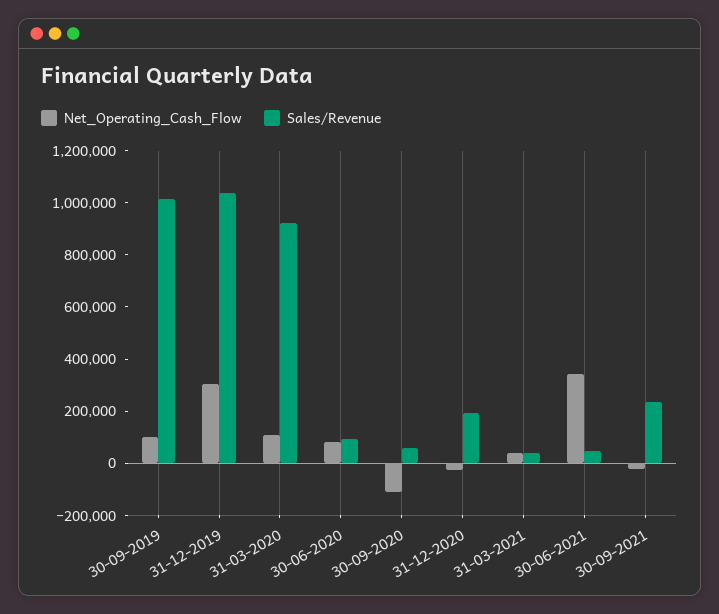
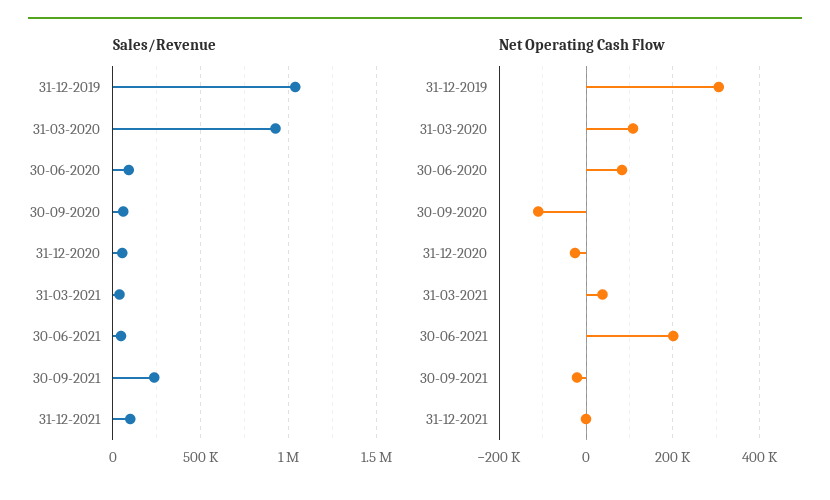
Net_Operating_Cash_Flow, 30-09-2019: 100000 -> none
Sales/Revenue, 30-09-2019: 1000000 -> none
Sales/Revenue, 31-12-2020: 200000 -> 50000
Net_Operating_Cash_Flow, 30-06-2021: 350000 -> 200000
Sales/Revenue, 31-12-2021: none -> 100000
Net_Operating_Cash_Flow, 31-12-2021: none -> 0

